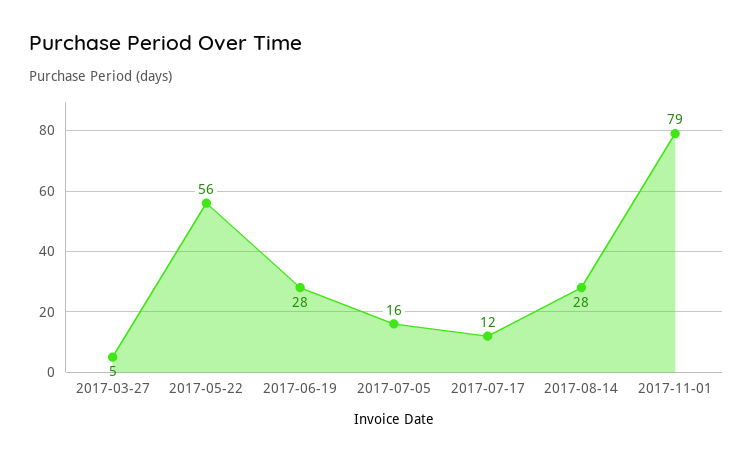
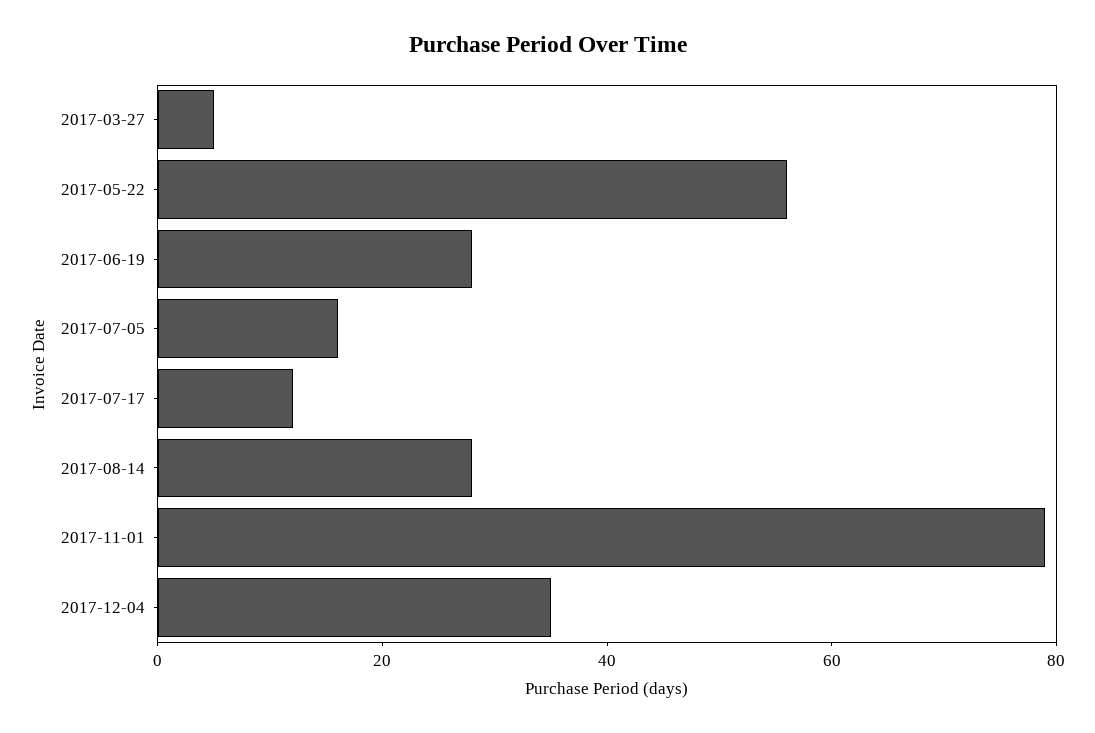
2017-12-04: none -> 35

